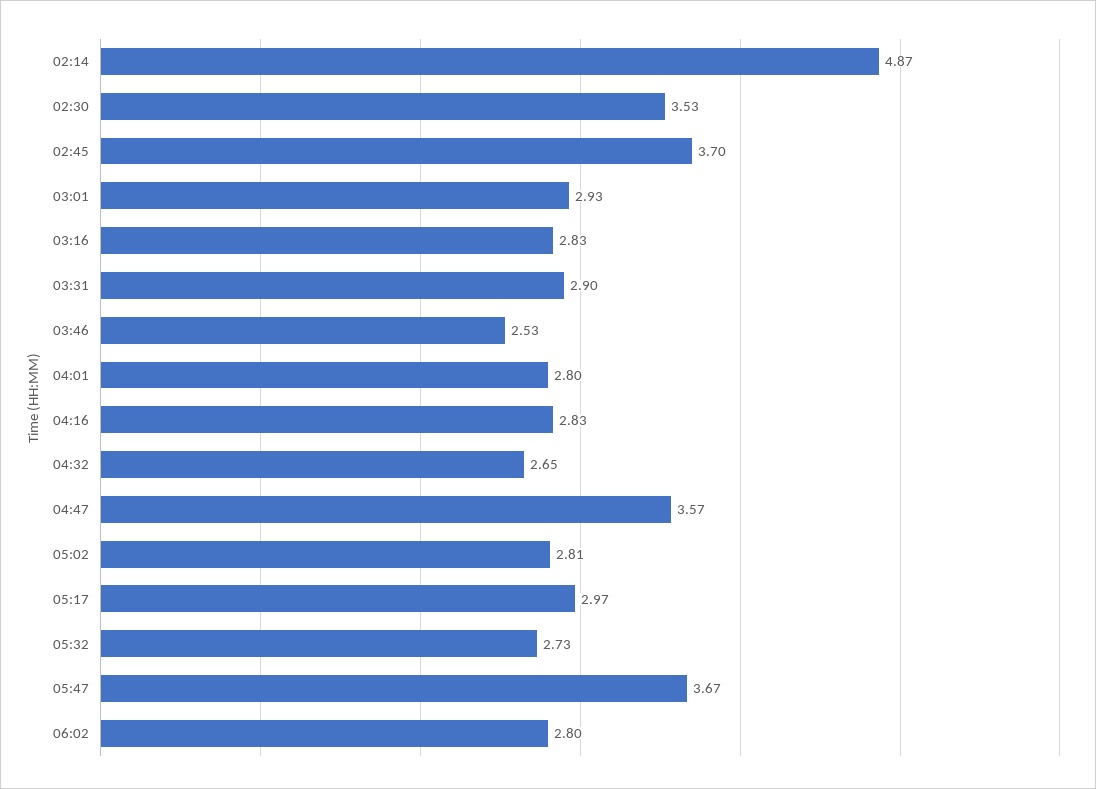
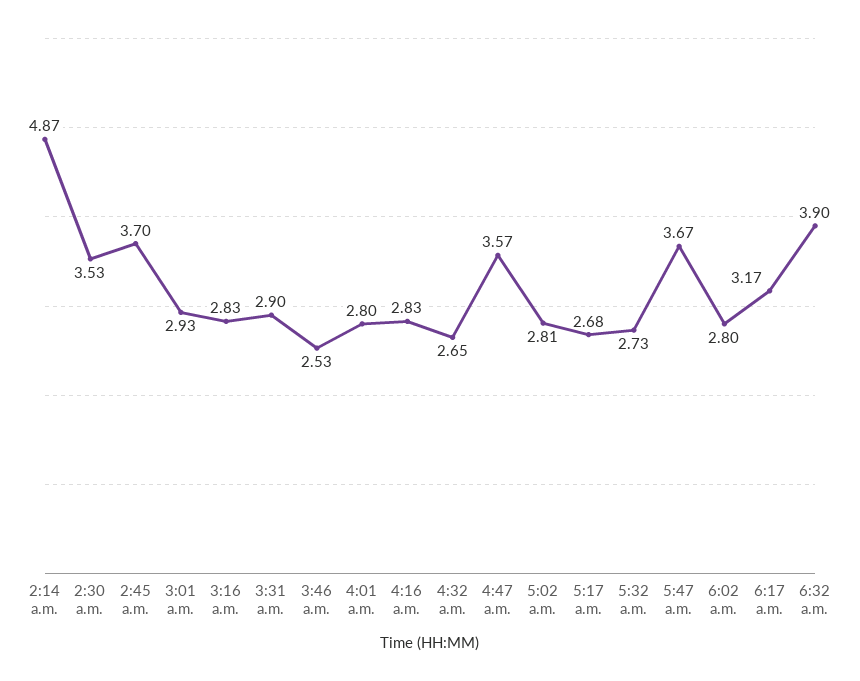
05:17: 2.97 -> 2.68
6:17 a.m.: none -> 3.17
6:32 a.m.: none -> 3.9

